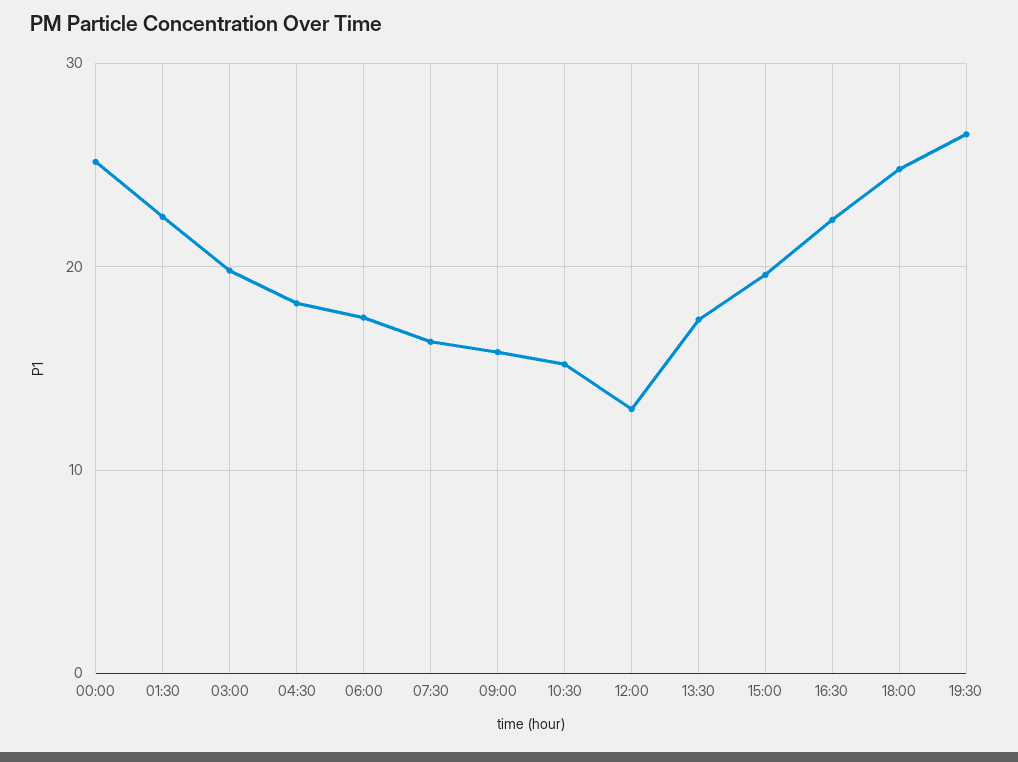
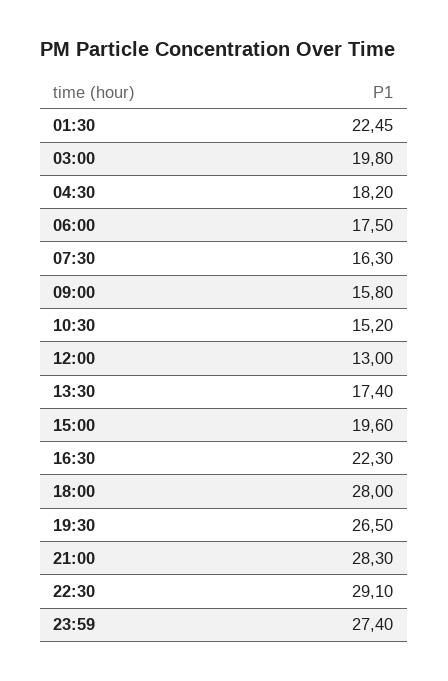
00:00: 25 -> none
18:00: 25 -> 28
21:00: none -> 28.3
22:30: none -> 29.1
23:59: none -> 27.4

